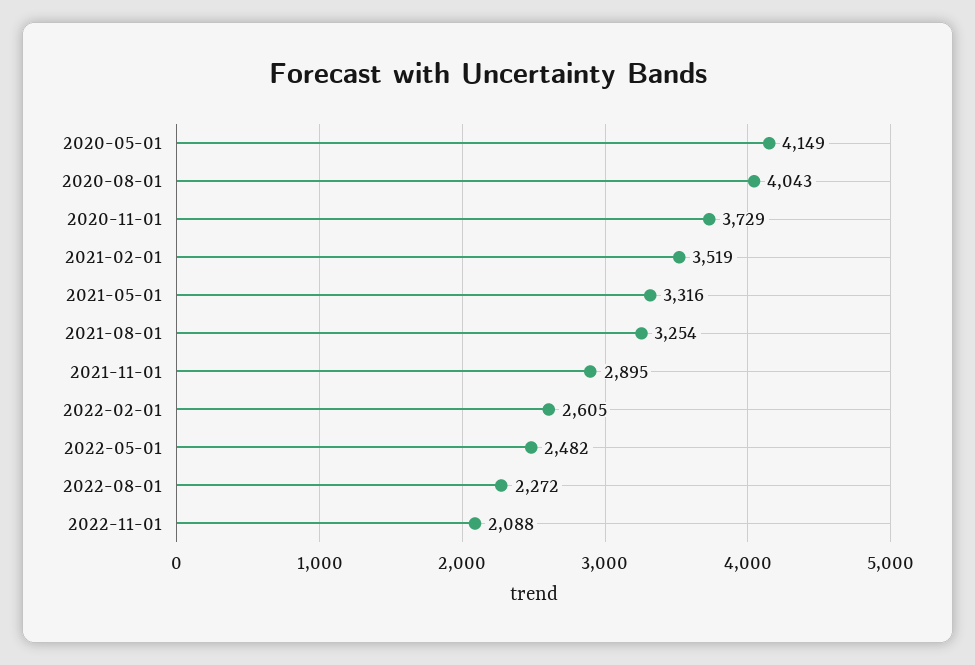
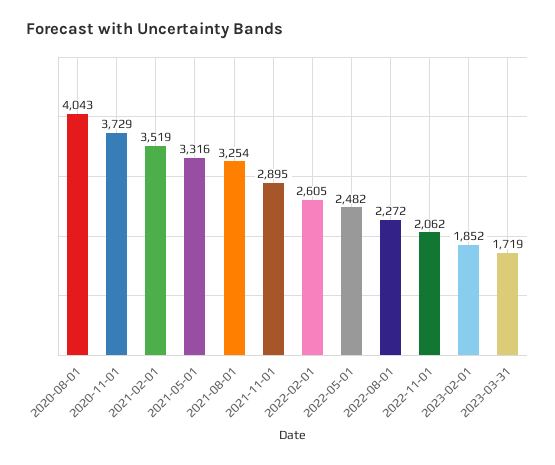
2020-05-01: 4149 -> none
2022-11-01: 2088 -> 2062
2023-02-01: none -> 1852
2023-03-31: none -> 1719

